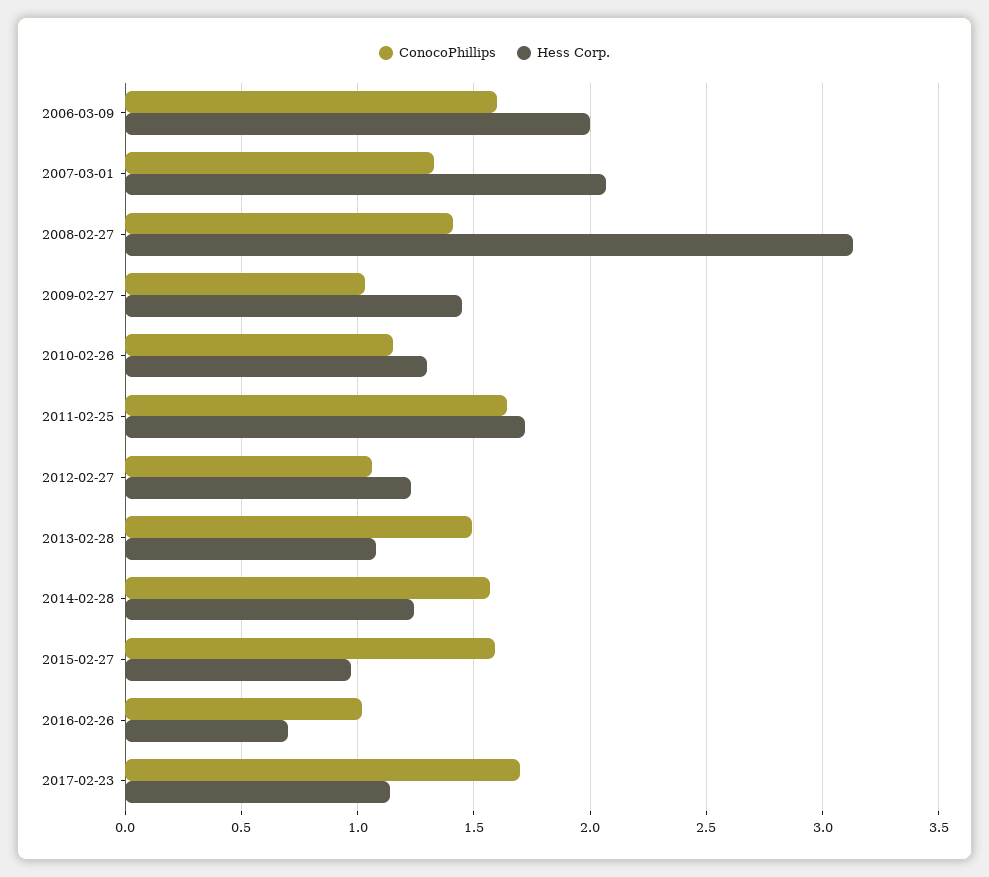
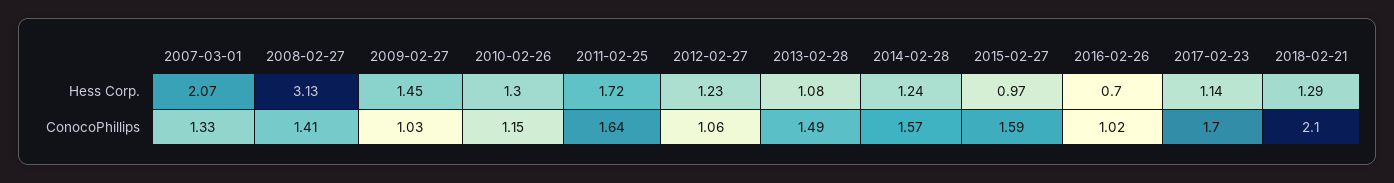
ConocoPhillips, 2006-03-09: 1.6 -> none
Hess Corp., 2006-03-09: 2 -> none
Hess Corp., 2018-02-21: none -> 1.29
ConocoPhillips, 2018-02-21: none -> 2.1

